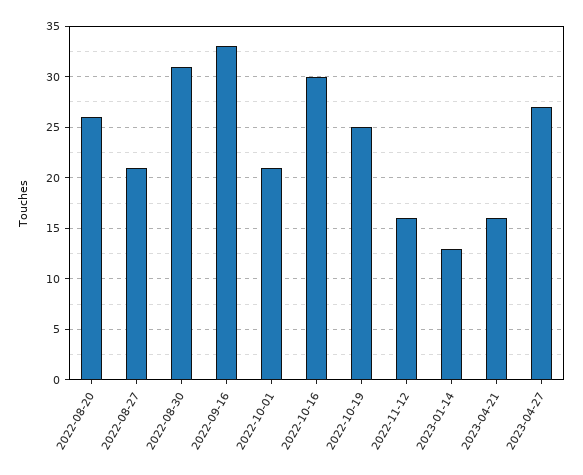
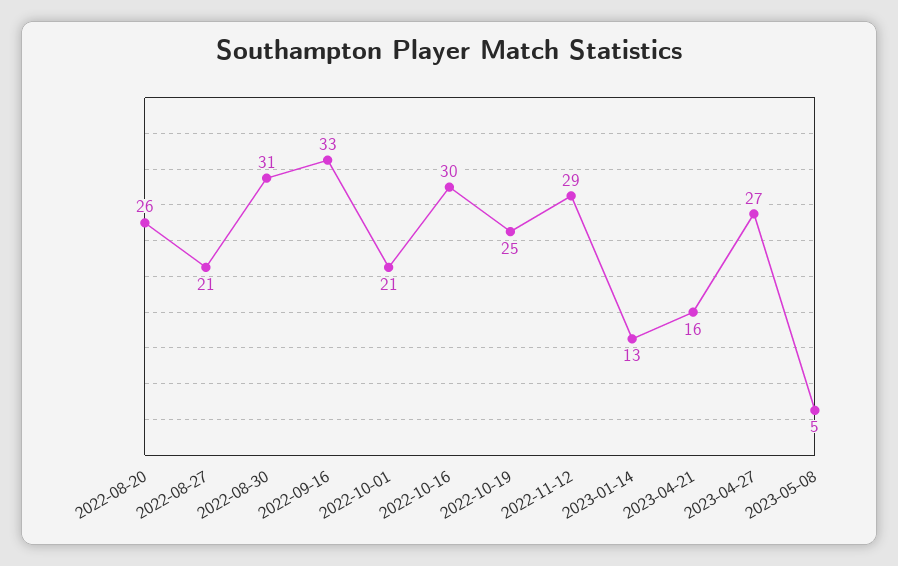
2022-11-12: 16 -> 29
2023-05-08: none -> 5

